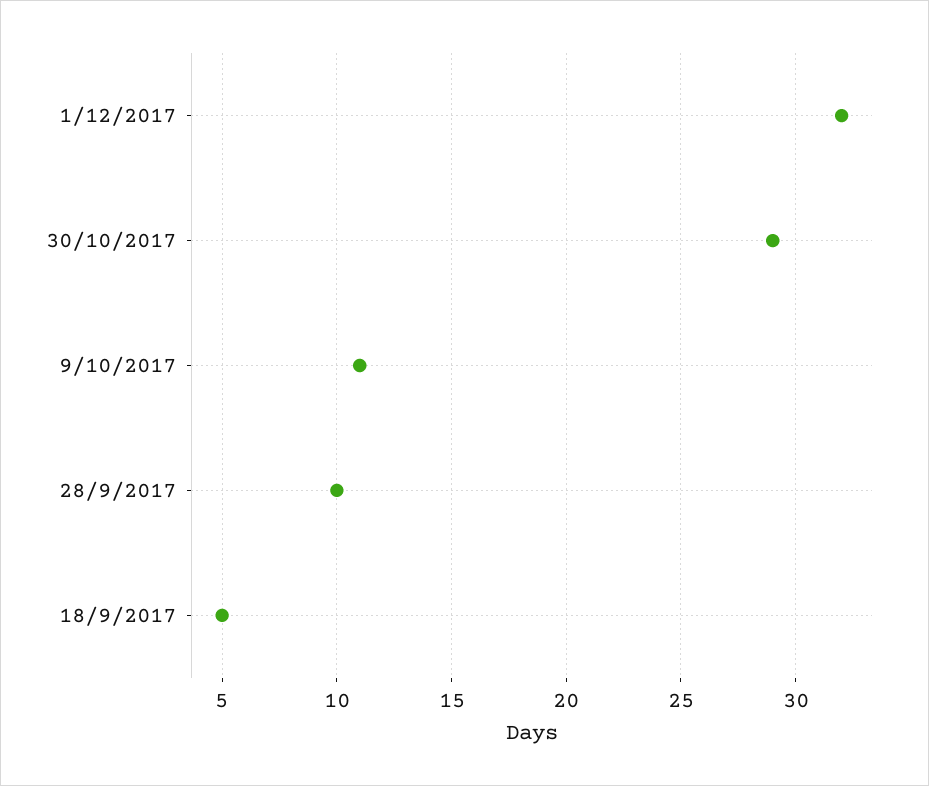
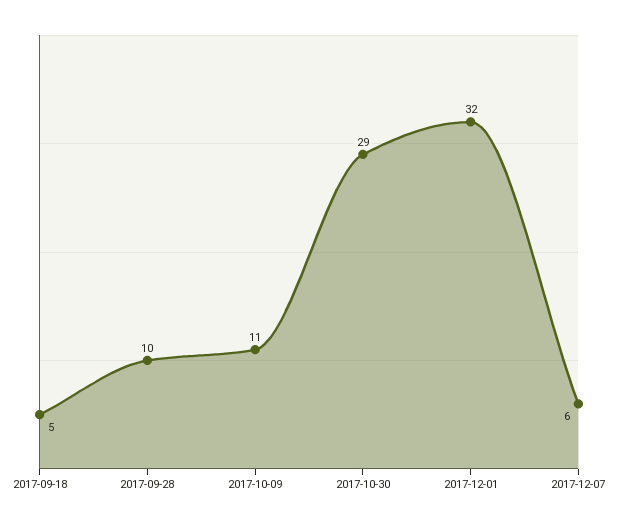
2017-12-07: none -> 6

